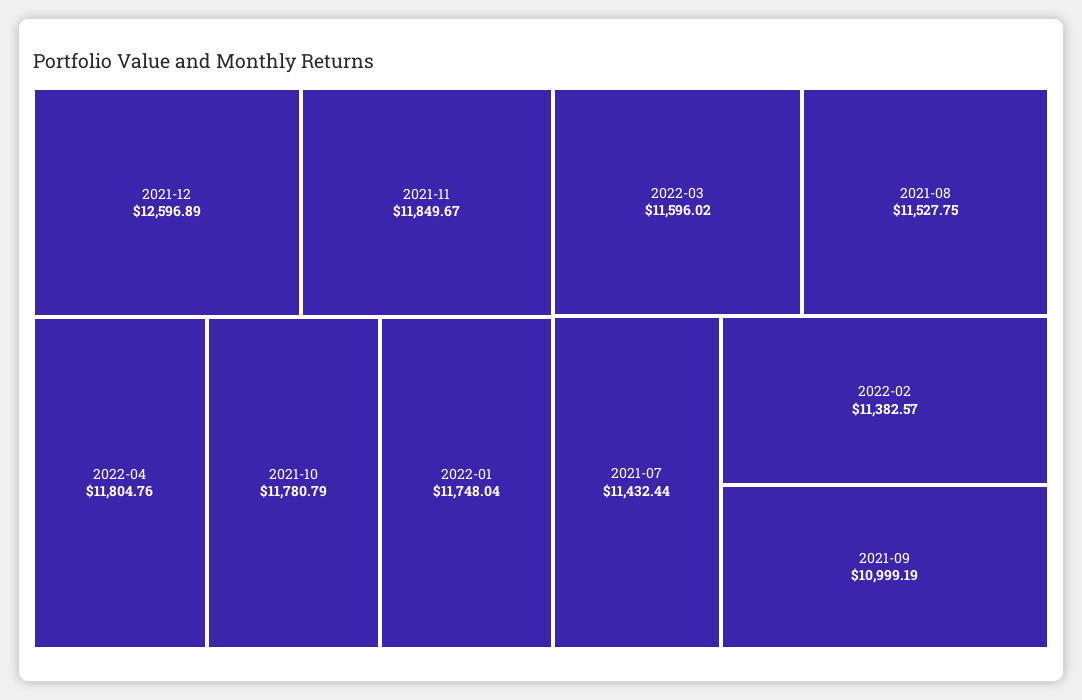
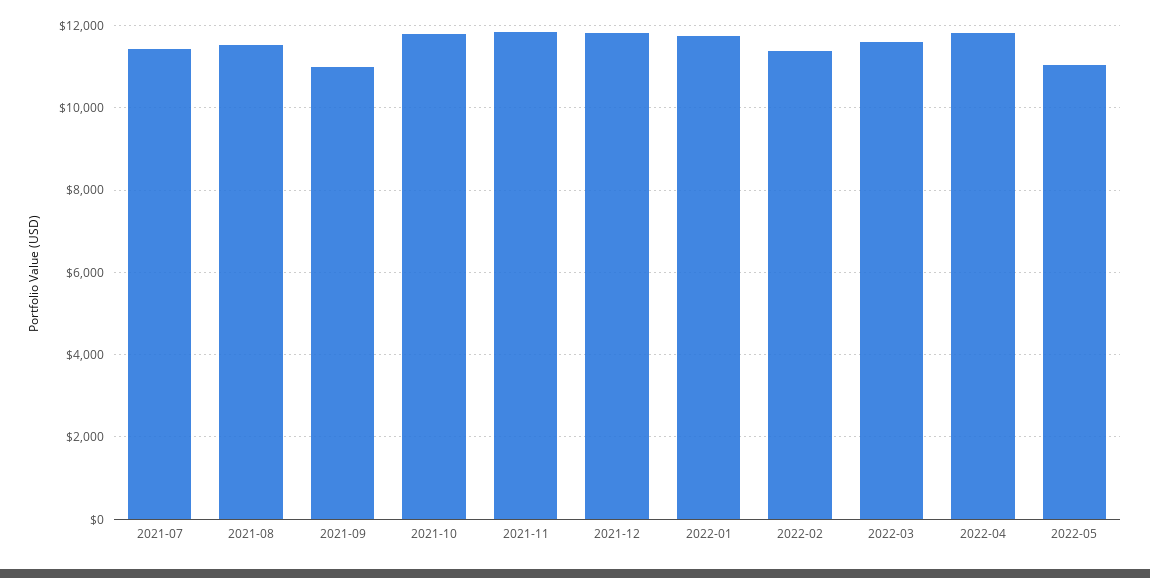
2021-12: 12596.89 -> 11800
2022-05: none -> 11000

